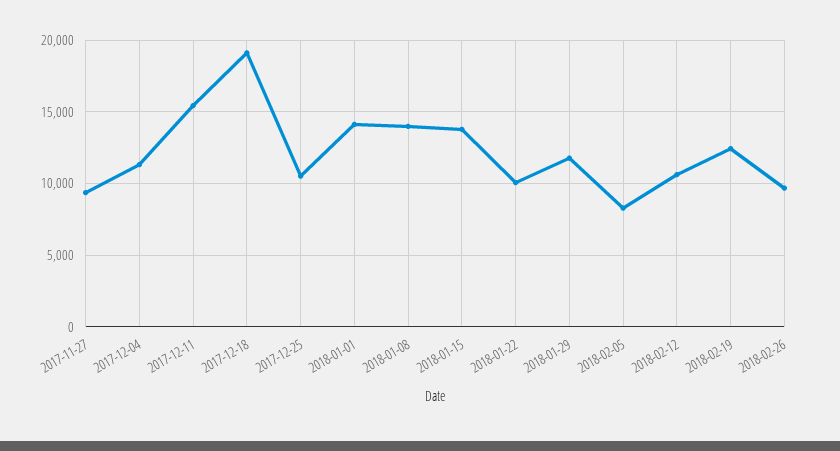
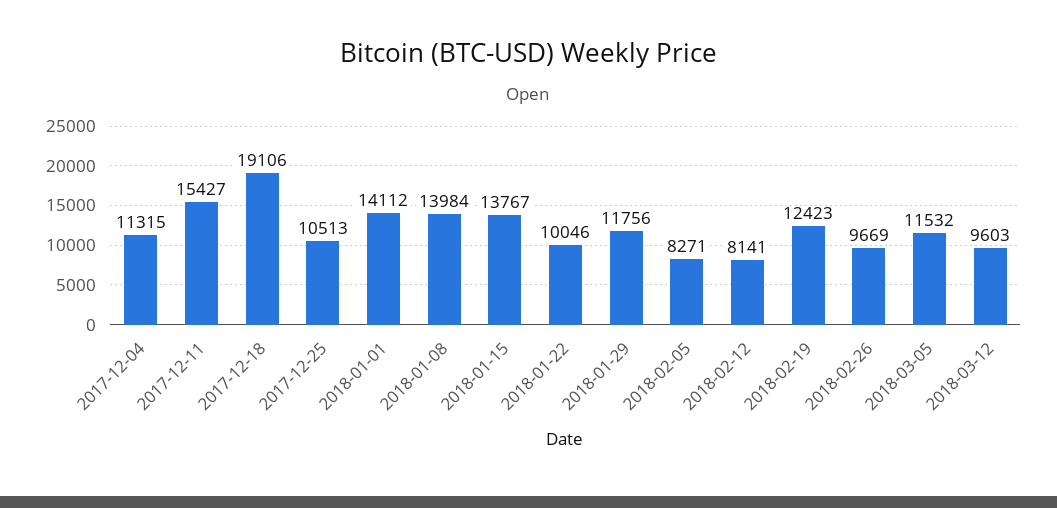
2017-11-27: 9500 -> none
2018-02-12: 10500 -> 8141
2018-03-05: none -> 11532
2018-03-12: none -> 9603

